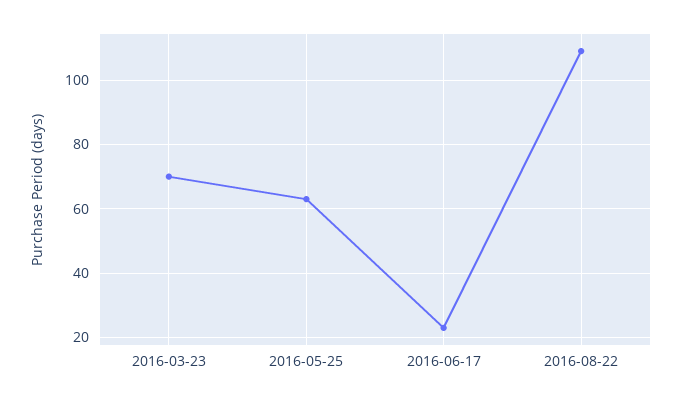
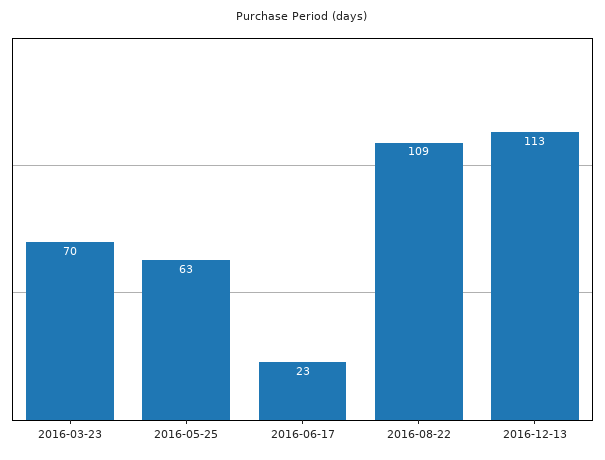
2016-12-13: none -> 113

